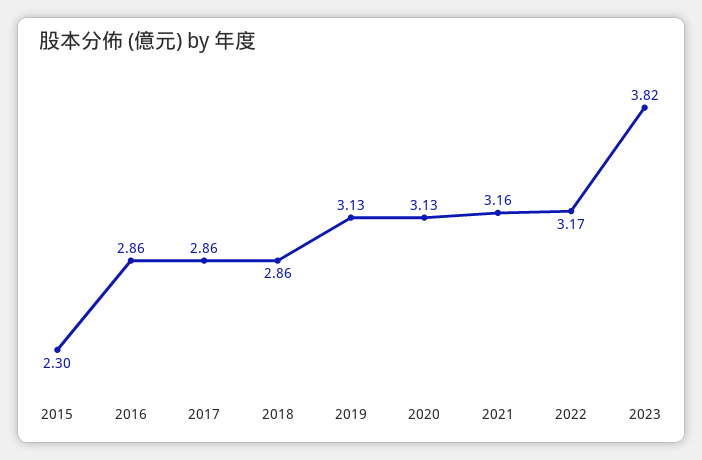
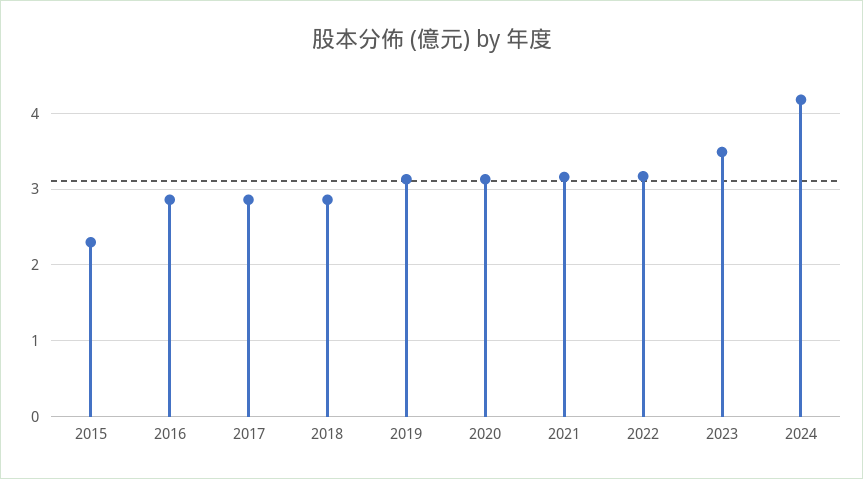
2023: 3.82 -> 3.5
2024: none -> 4.2

